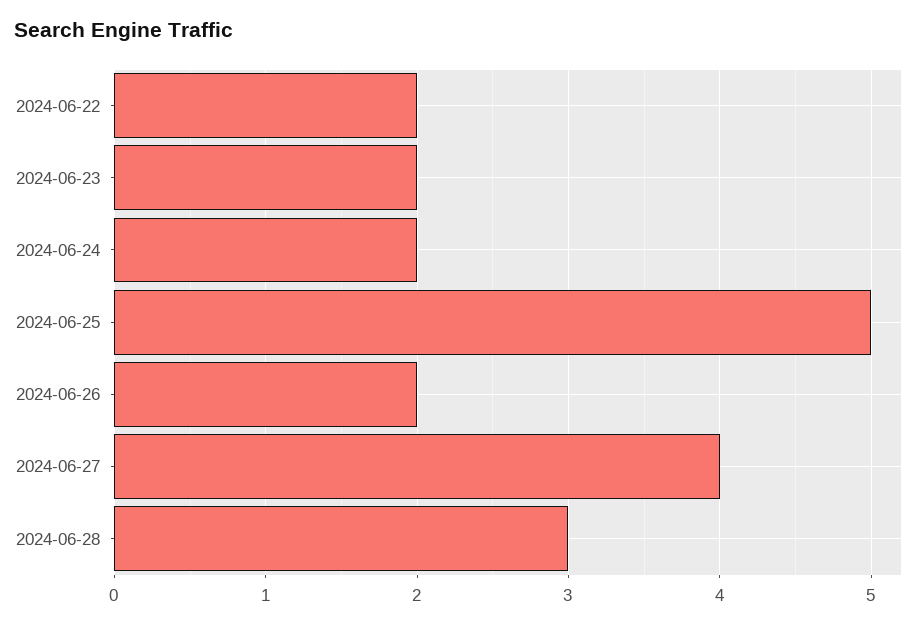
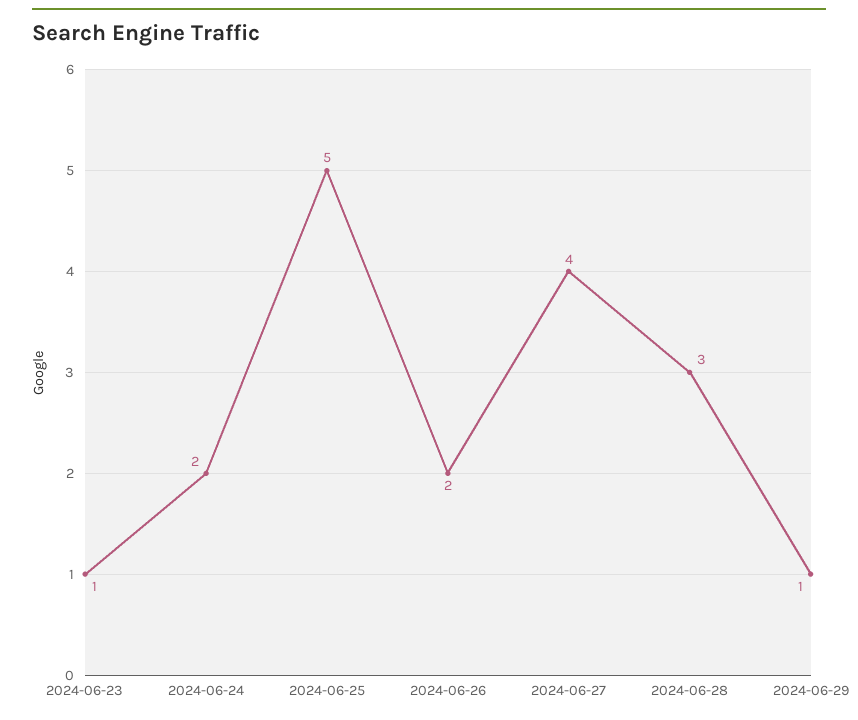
2024-06-22: 2 -> none
2024-06-23: 2 -> 1
2024-06-29: none -> 1

